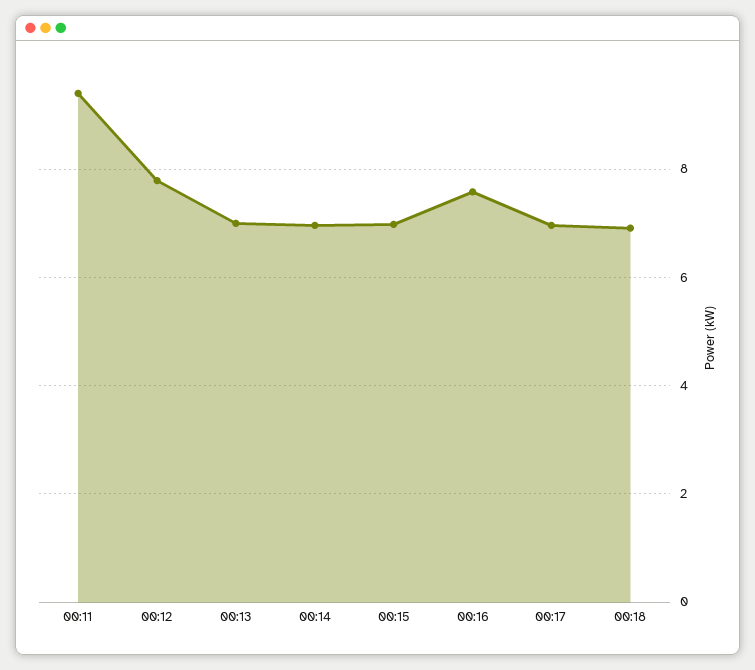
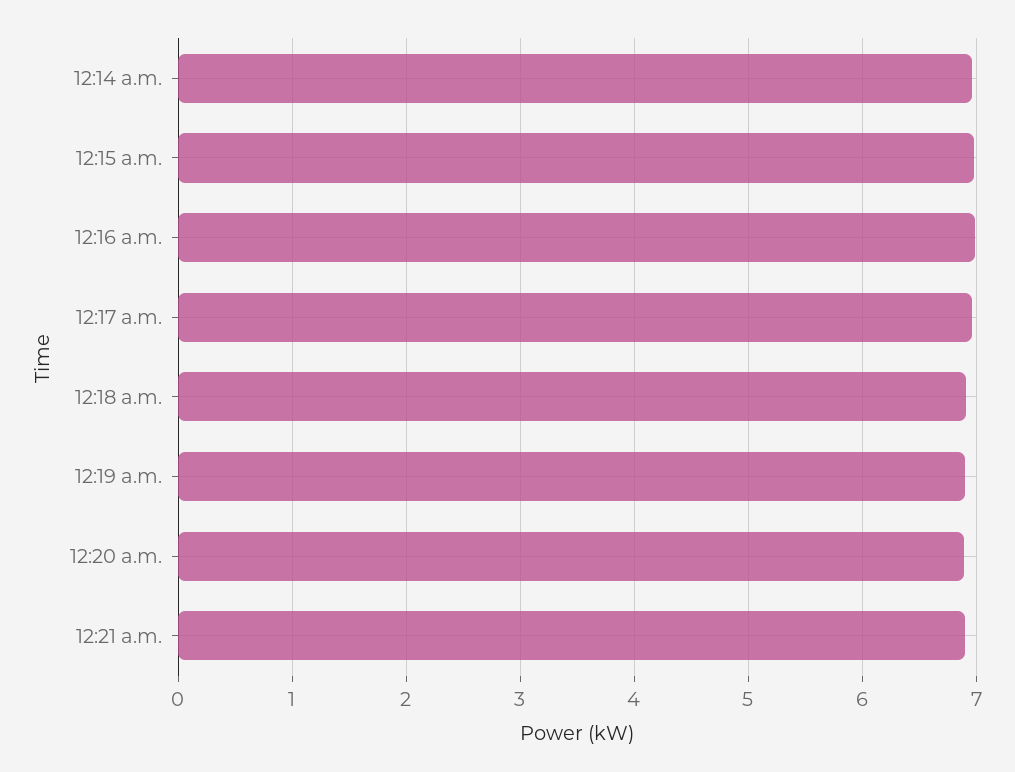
00:11: 9.4 -> none
00:12: 7.8 -> none
00:13: 7 -> none
00:16: 7.6 -> 7
12:19 a.m.: none -> 6.9
12:20 a.m.: none -> 6.9
12:21 a.m.: none -> 6.9

